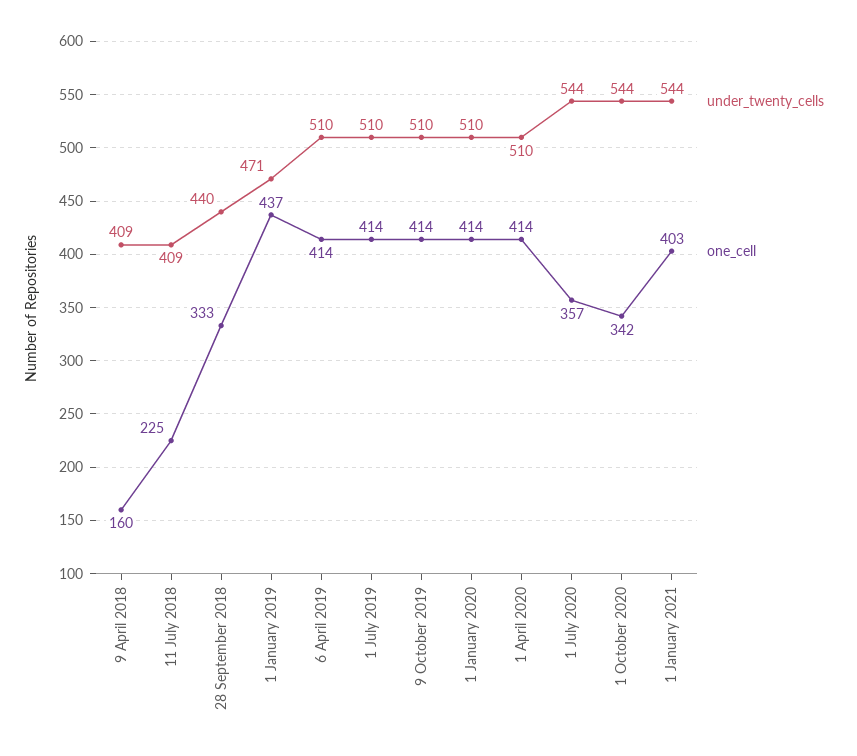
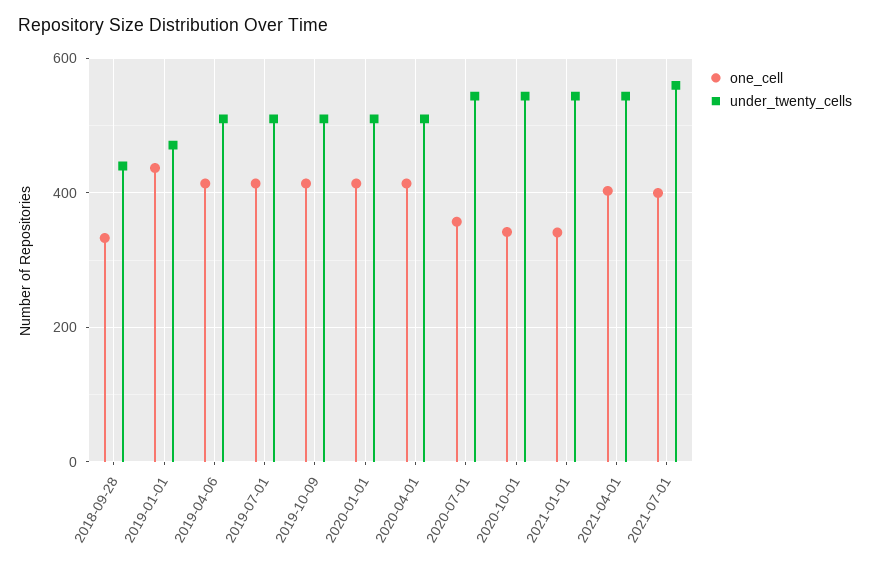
under_twenty_cells, 9 April 2018: 409 -> none
one_cell, 9 April 2018: 160 -> none
under_twenty_cells, 11 July 2018: 409 -> none
one_cell, 11 July 2018: 225 -> none
one_cell, 1 January 2021: 403 -> 340
one_cell, 2021-04-01: none -> 400
under_twenty_cells, 2021-04-01: none -> 540
one_cell, 2021-07-01: none -> 400
under_twenty_cells, 2021-07-01: none -> 560

